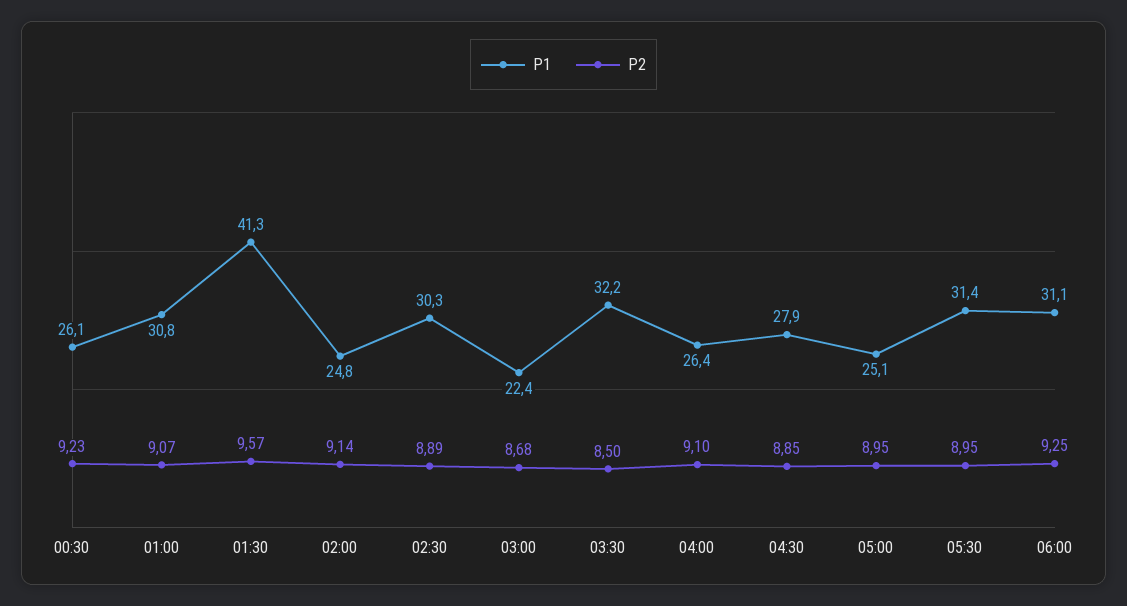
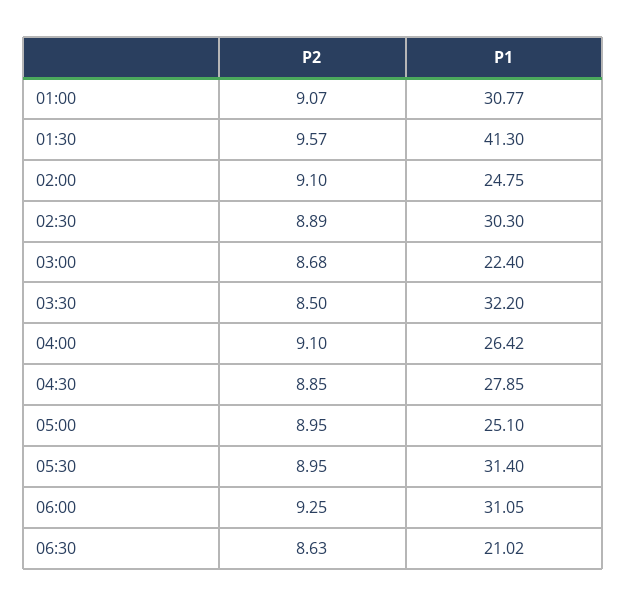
P1, 00:30: 26.1 -> none
P2, 00:30: 9.23 -> none
P2, 02:00: 9.14 -> 9.1
P2, 06:30: none -> 8.63
P1, 06:30: none -> 21.02

